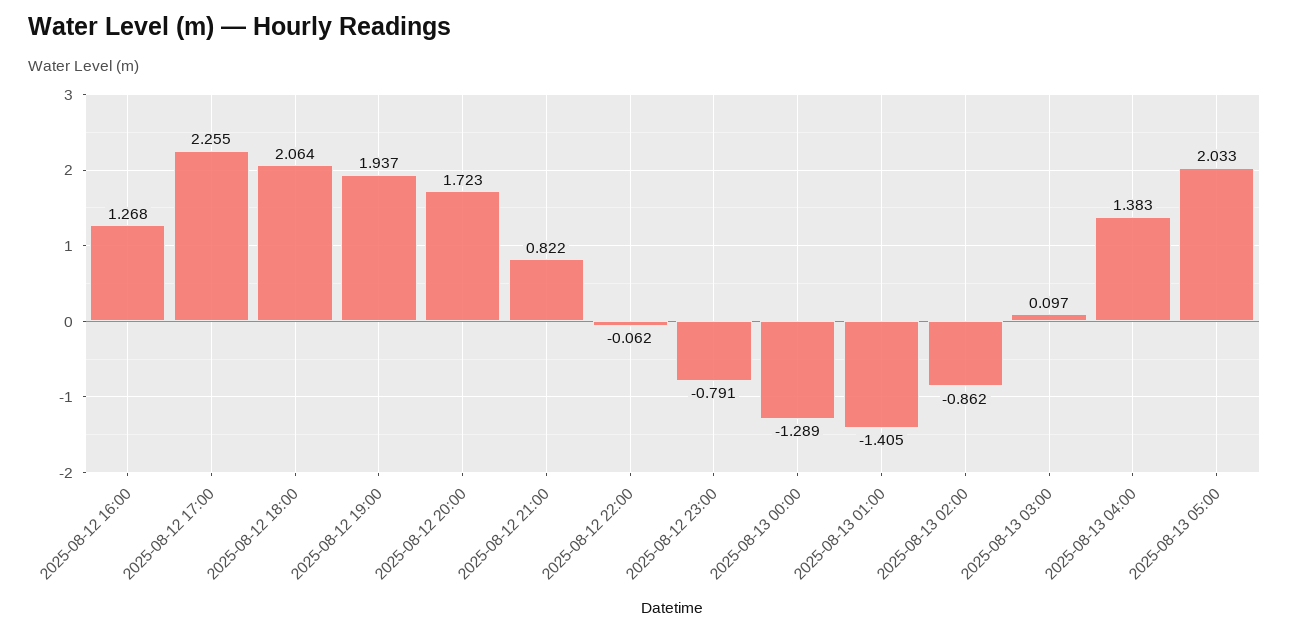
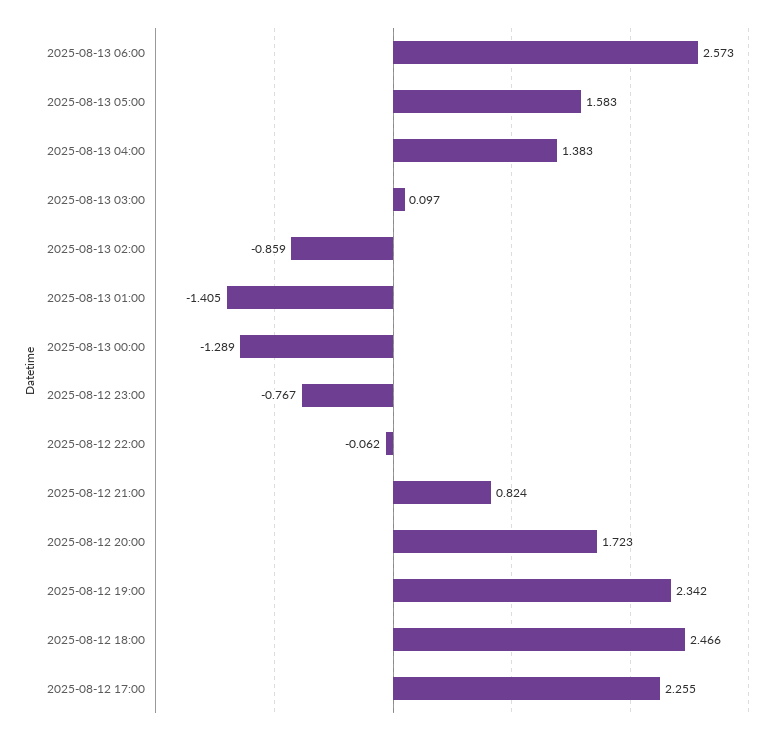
2025-08-12 16:00: 1.268 -> none
2025-08-12 18:00: 2.064 -> 2.466
2025-08-12 19:00: 1.937 -> 2.342
2025-08-12 21:00: 0.822 -> 0.824
2025-08-12 23:00: -0.791 -> -0.767
2025-08-13 02:00: -0.862 -> -0.859
2025-08-13 05:00: 2.033 -> 1.583
2025-08-13 06:00: none -> 2.573

